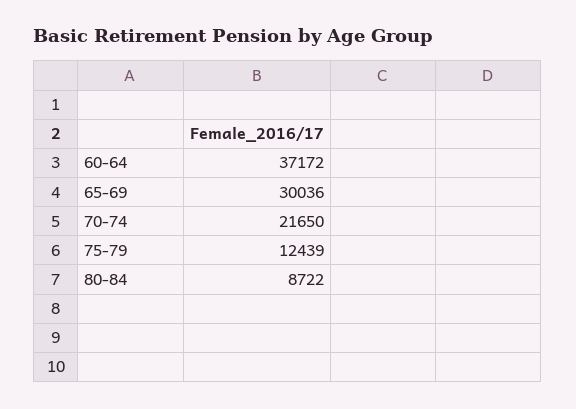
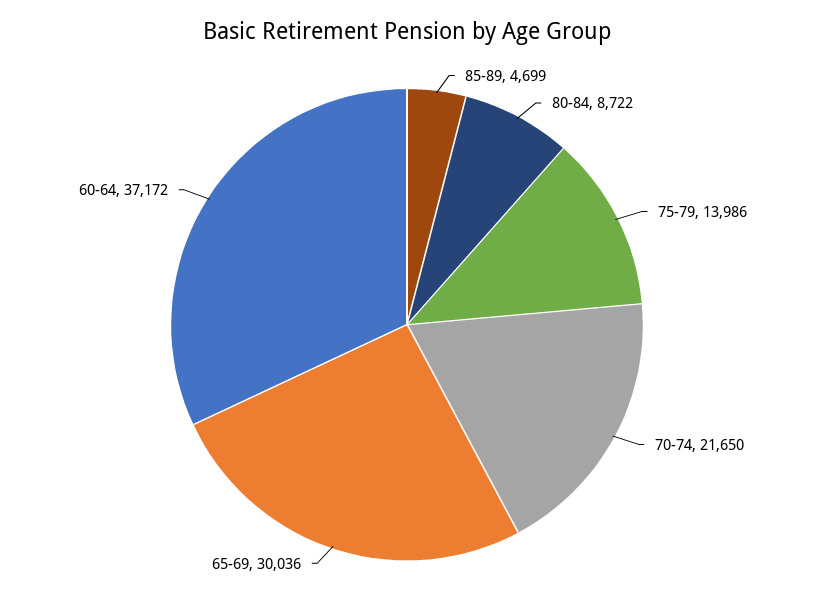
75-79: 12439 -> 13986
85-89: none -> 4699

